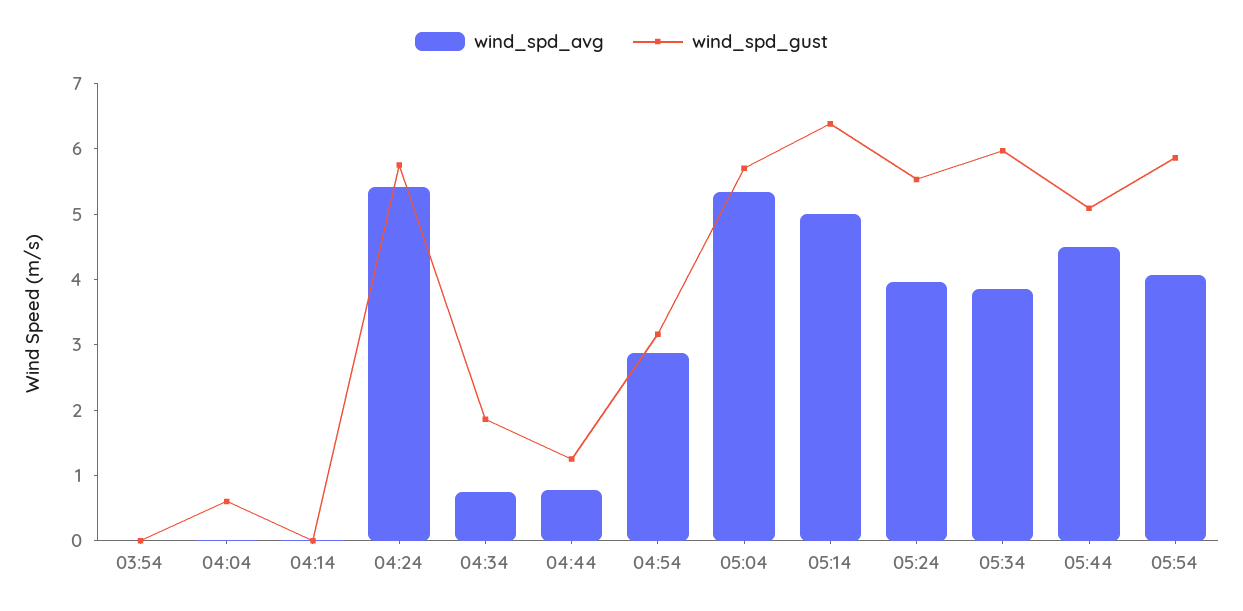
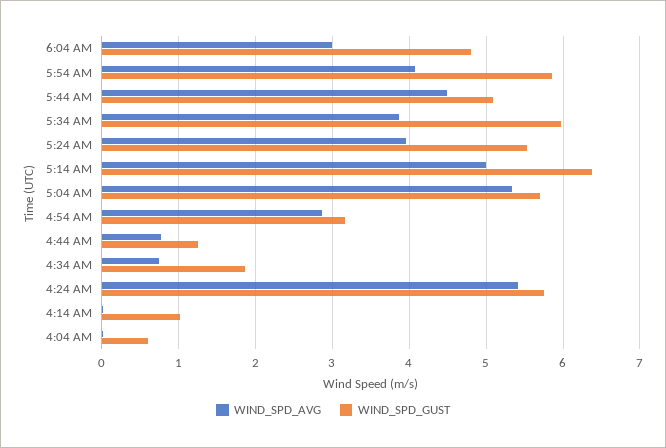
wind_spd_avg, 03:54: 0 -> none
wind_spd_gust, 03:54: 0 -> none
wind_spd_gust, 04:14: 0 -> 1
wind_spd_avg, 6:04 AM: none -> 3
wind_spd_gust, 6:04 AM: none -> 4.8

